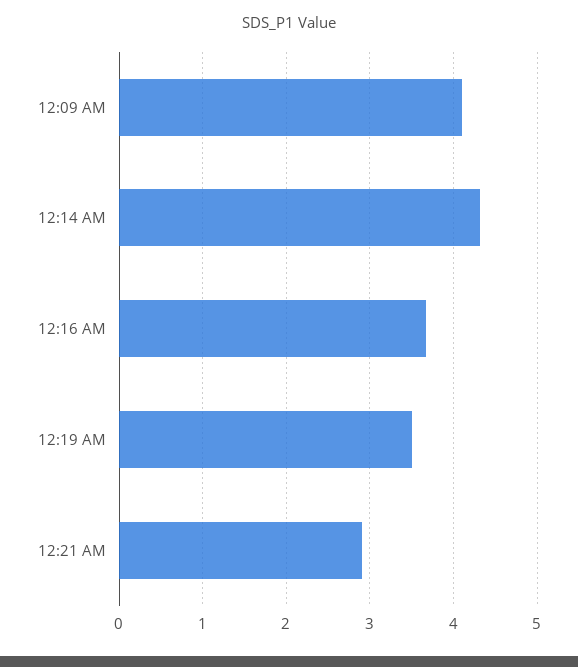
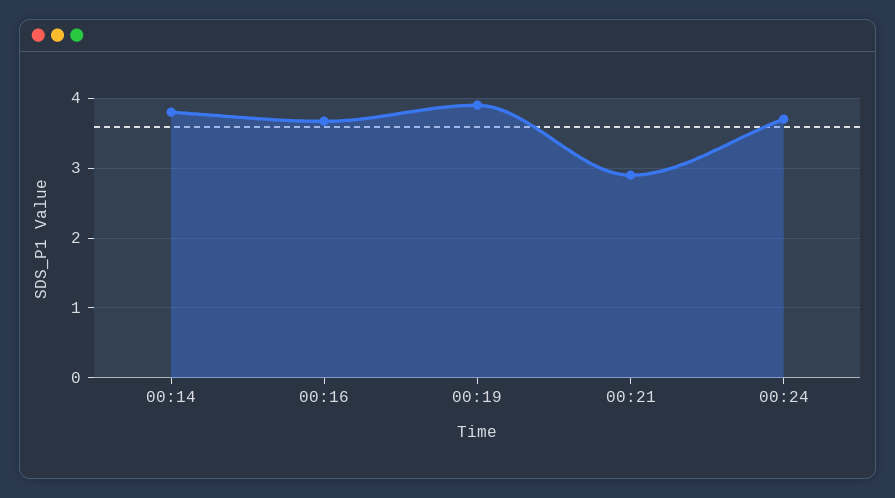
12:09 AM: 4.1 -> none
12:14 AM: 4.3 -> 3.8
12:19 AM: 3.5 -> 3.9
00:24: none -> 3.7

